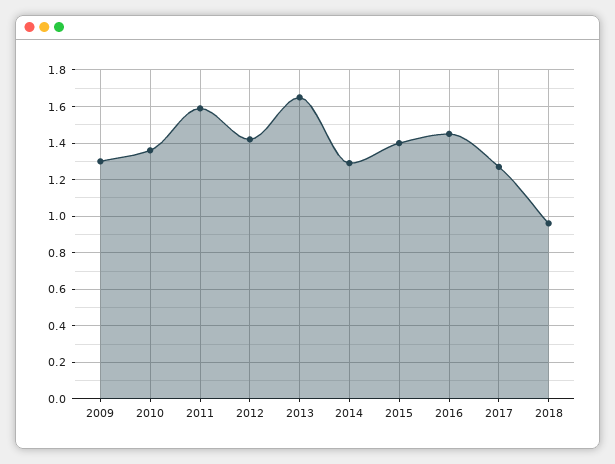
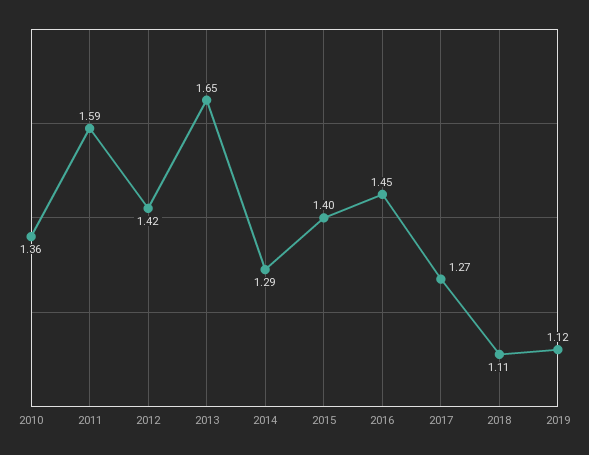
2009: 1.3 -> none
2018: 0.95 -> 1.11
2019: none -> 1.12

